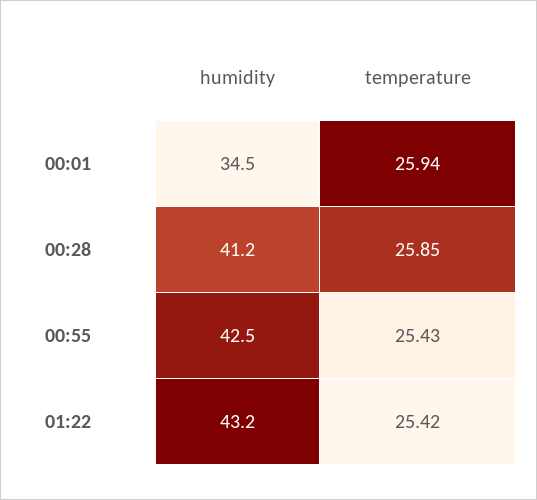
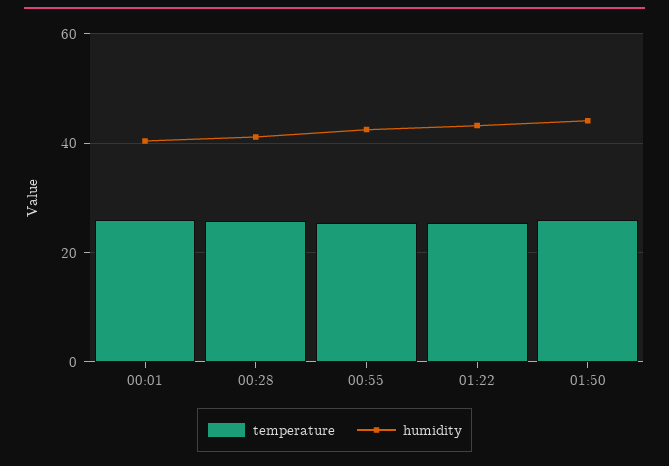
humidity, 00:01: 34.5 -> 40
temperature, 01:50: none -> 26
humidity, 01:50: none -> 44

